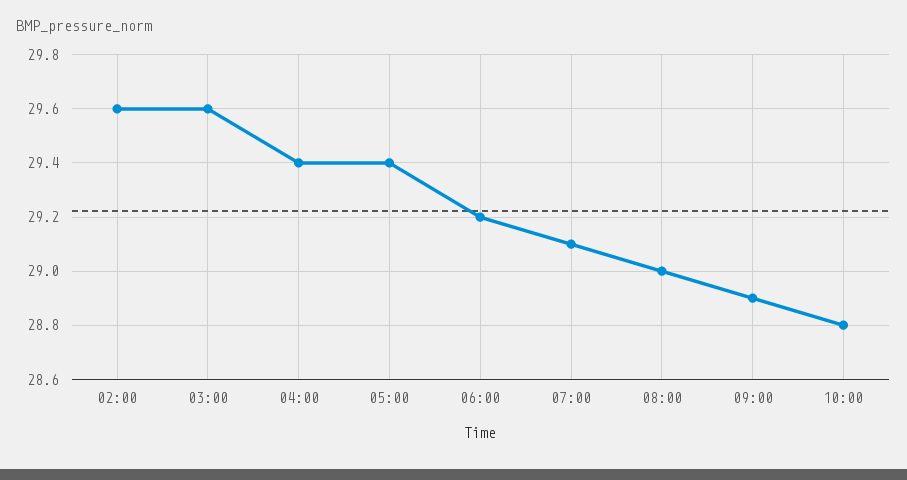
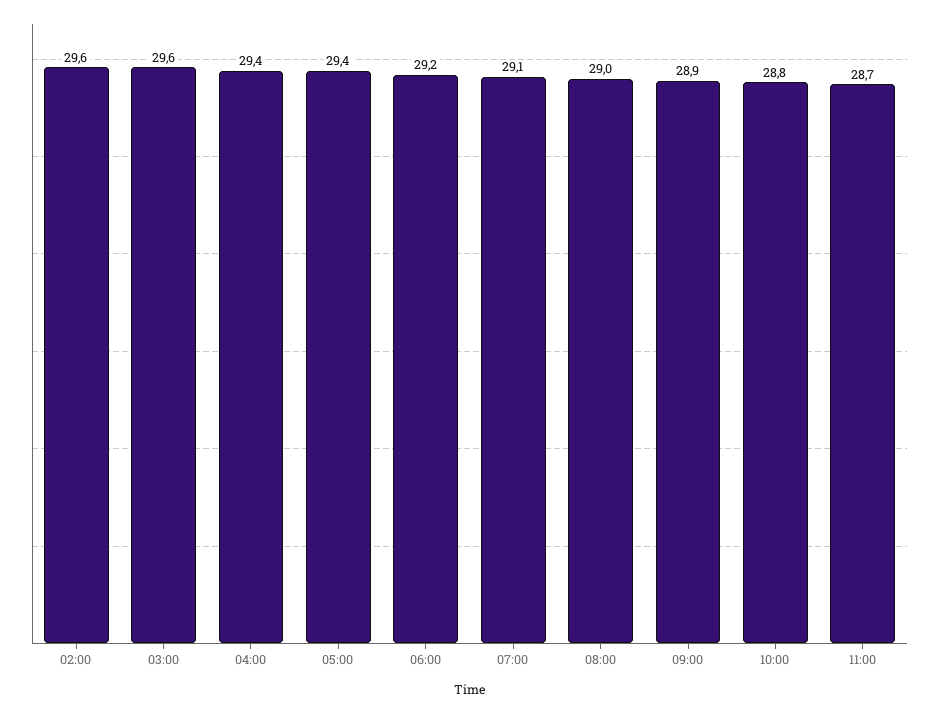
11:00: none -> 28.7

